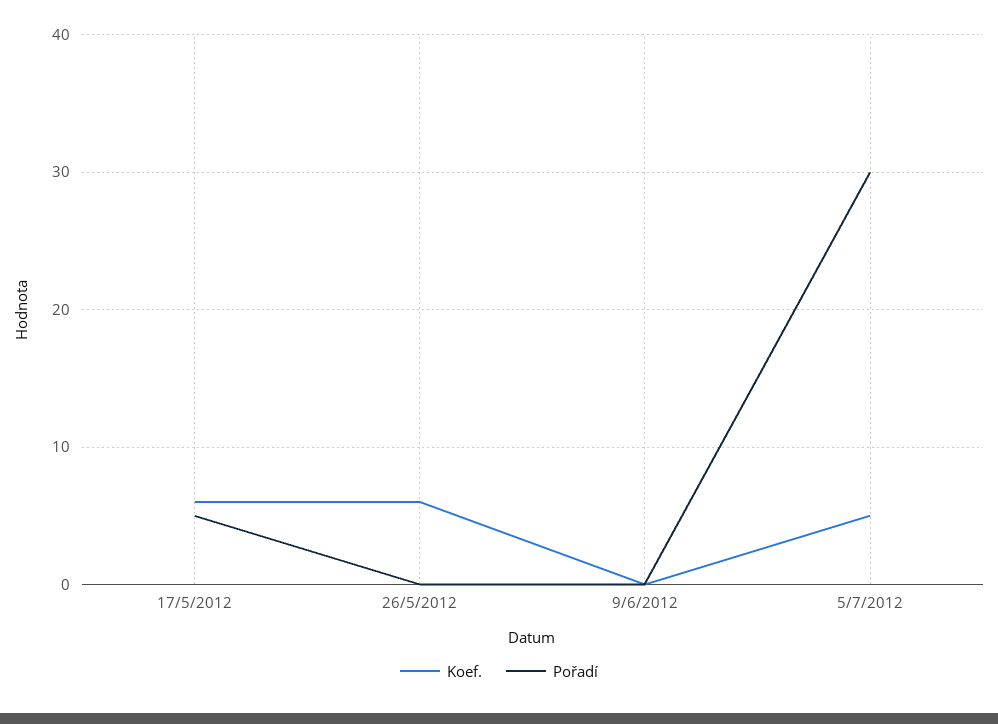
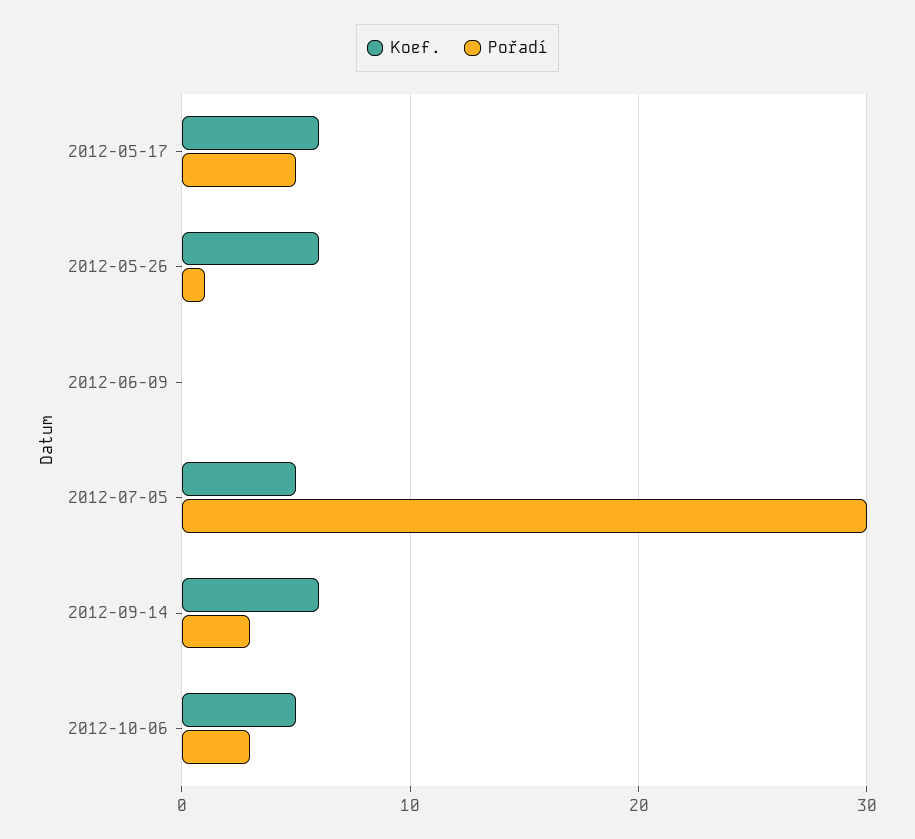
Pořadí, 26/5/2012: 0 -> 1
Koef., 2012-09-14: none -> 6
Pořadí, 2012-09-14: none -> 3
Koef., 2012-10-06: none -> 5
Pořadí, 2012-10-06: none -> 3

